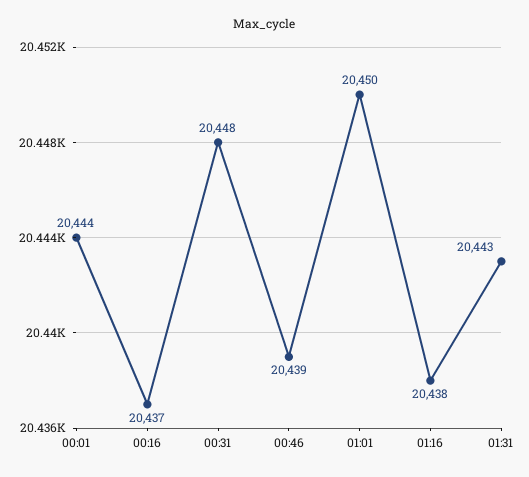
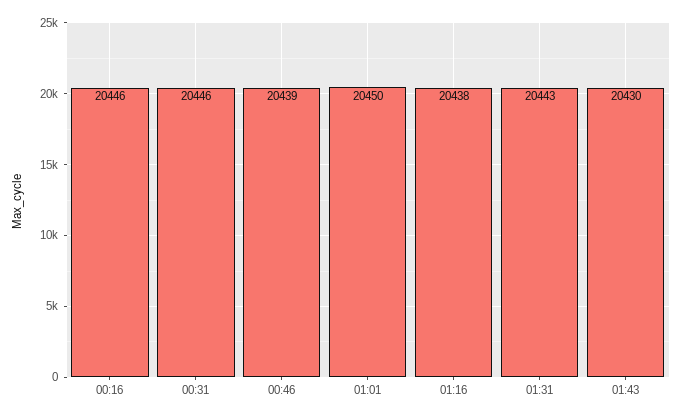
00:01: 20444 -> none
00:16: 20437 -> 20446
00:31: 20448 -> 20446
01:43: none -> 20430

